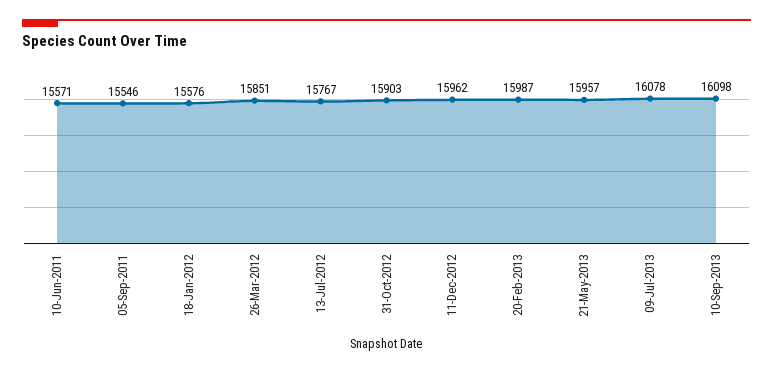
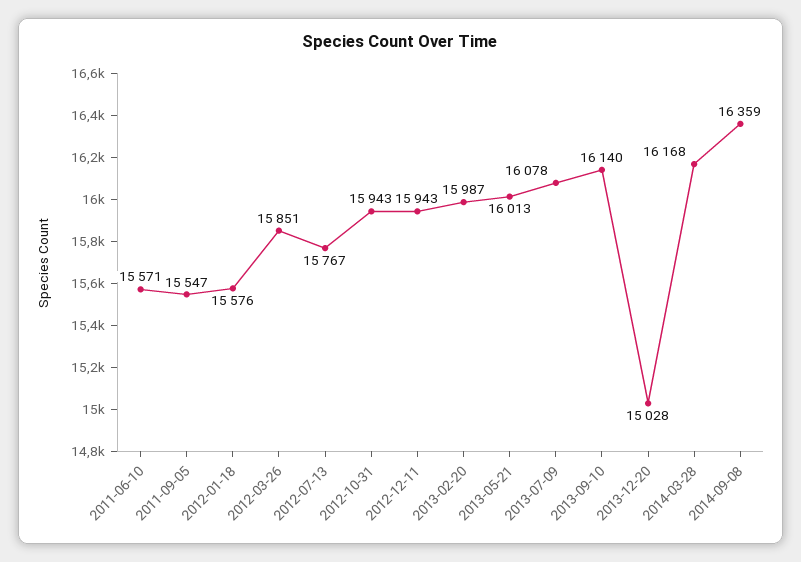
05-Sep-2011: 15546 -> 15547
31-Oct-2012: 15903 -> 15943
11-Dec-2012: 15962 -> 15943
21-May-2013: 15957 -> 16013
10-Sep-2013: 16098 -> 16140
2013-12-20: none -> 15028
2014-03-28: none -> 16168
2014-09-08: none -> 16359

